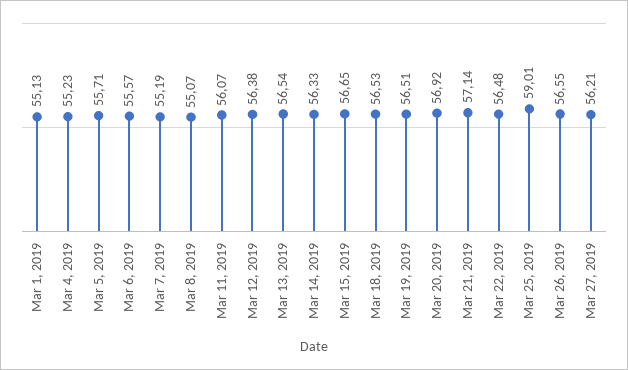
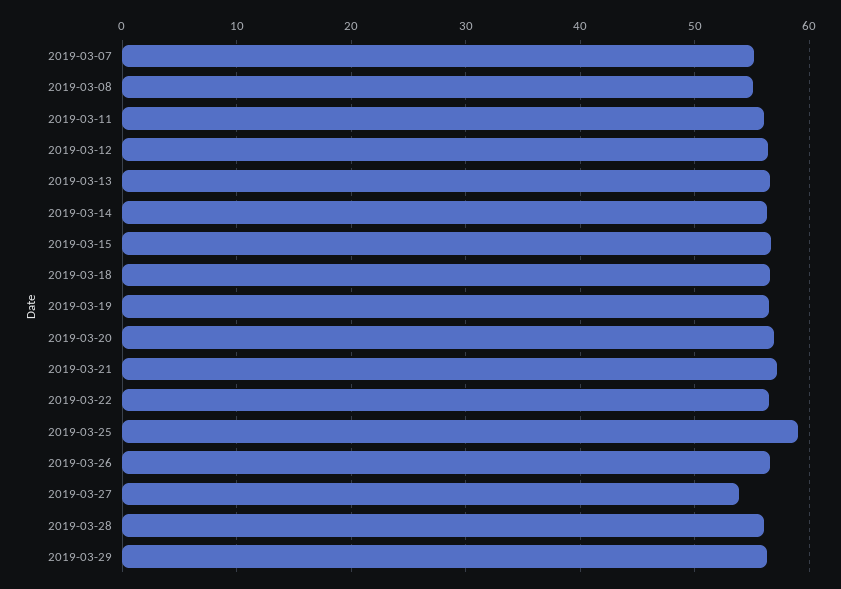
Mar 1, 2019: 55.13 -> none
Mar 4, 2019: 55.23 -> none
Mar 5, 2019: 55.71 -> none
Mar 6, 2019: 55.57 -> none
Mar 27, 2019: 56.21 -> 54
2019-03-28: none -> 56
2019-03-29: none -> 56

